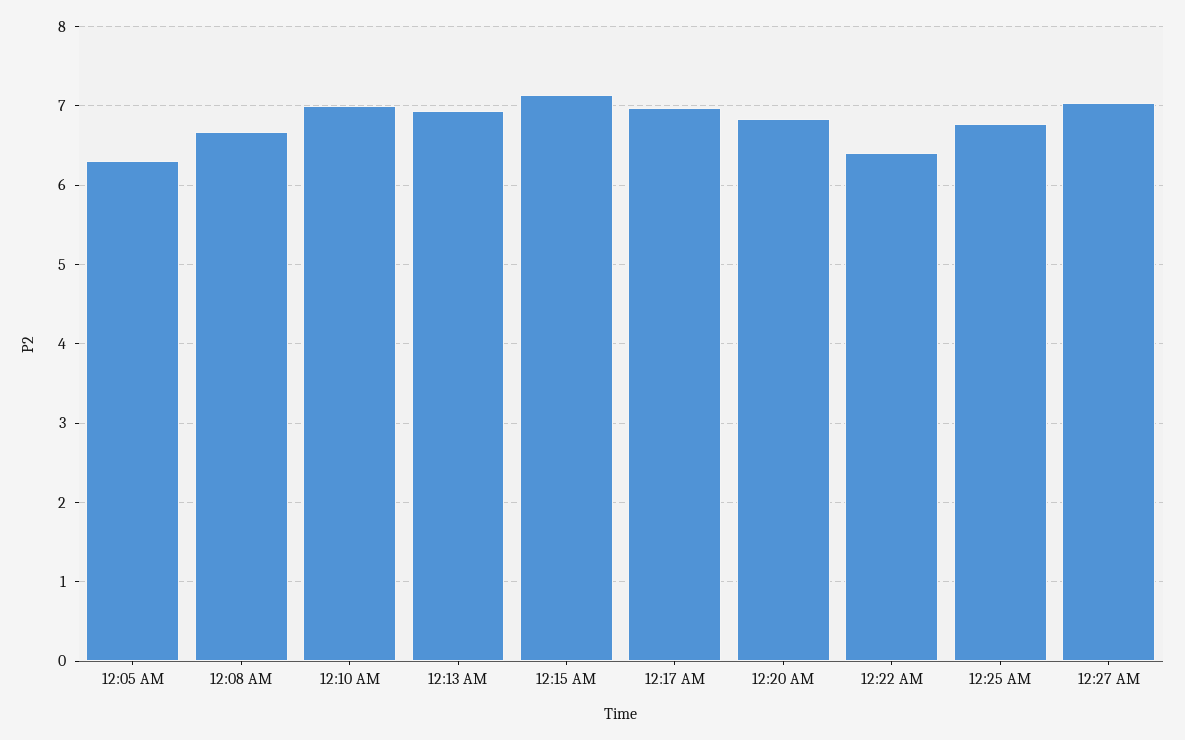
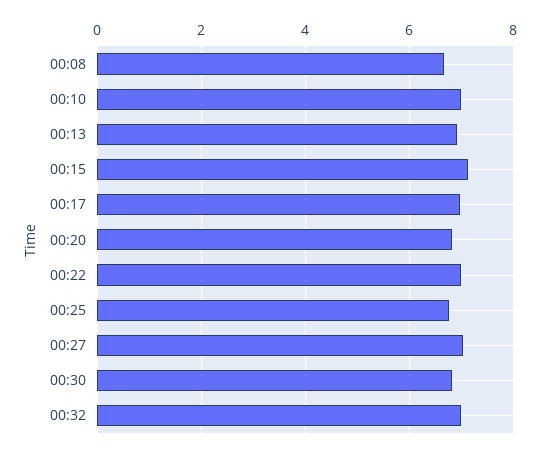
12:05 AM: 6.3 -> none
12:22 AM: 6.4 -> 7
00:30: none -> 6.8
00:32: none -> 7

